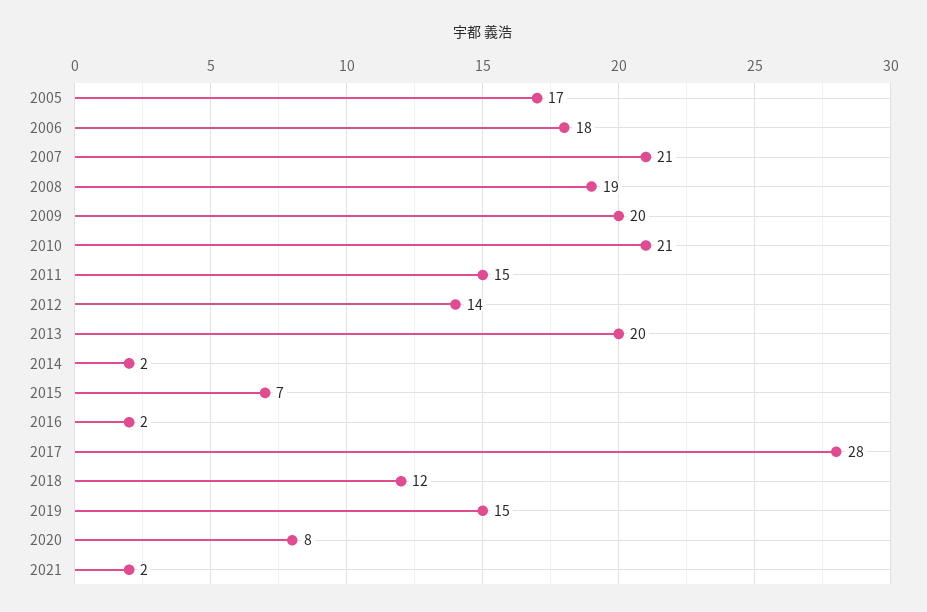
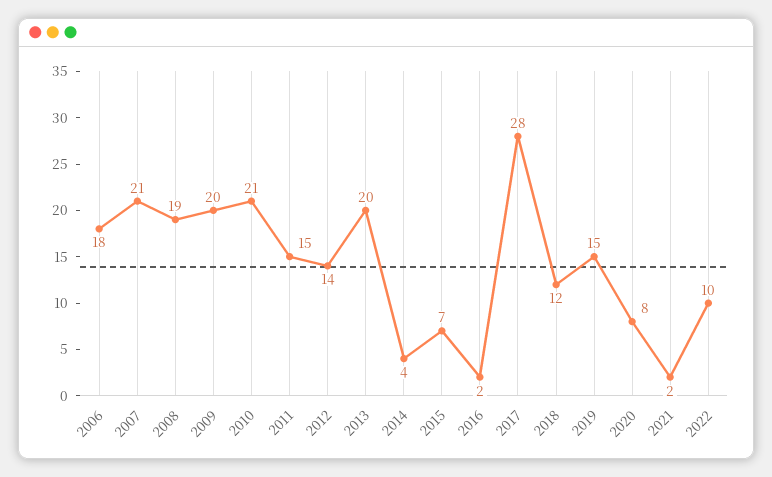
2005: 17 -> none
2014: 2 -> 4
2022: none -> 10

